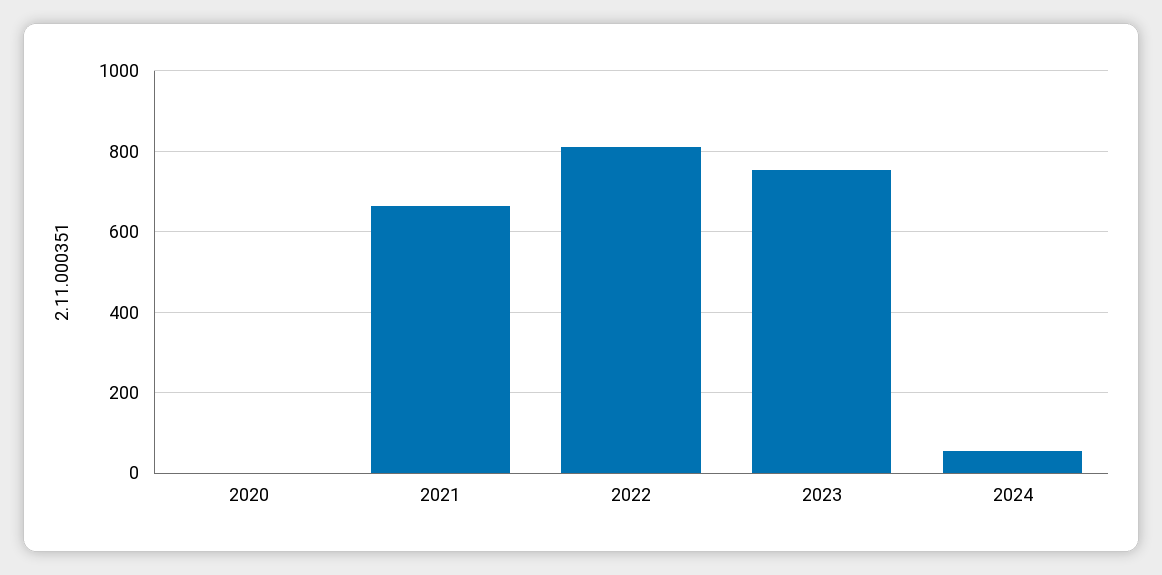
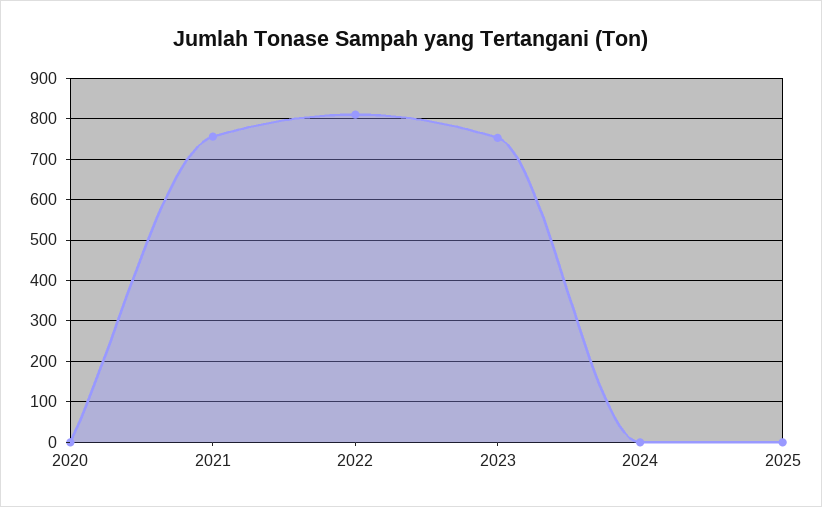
2021: 660 -> 760
2024: 60 -> 0
2025: none -> 0

